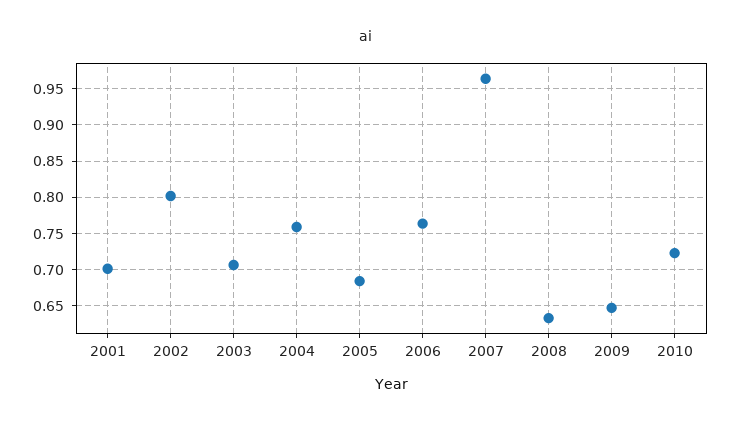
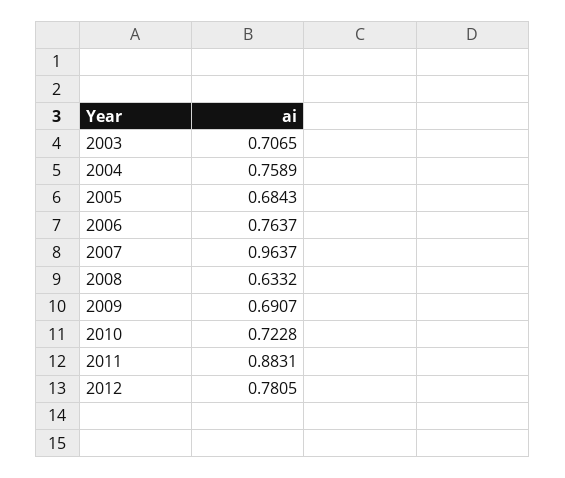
2001: 0.7 -> none
2002: 0.8 -> none
2009: 0.65 -> 0.6907
2011: none -> 0.8831
2012: none -> 0.7805

